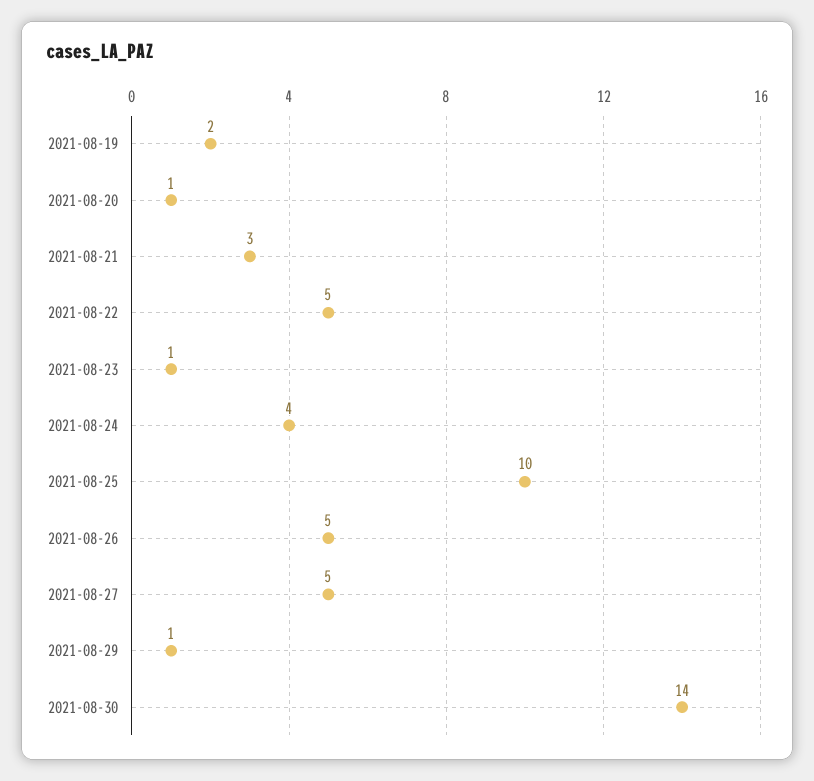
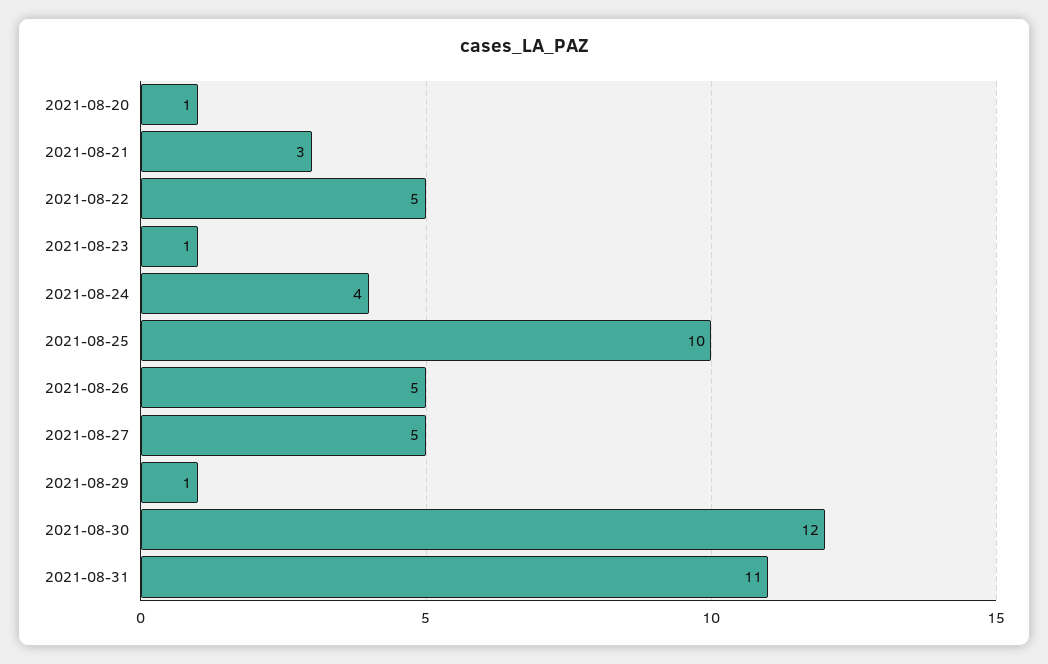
2021-08-19: 2 -> none
2021-08-30: 14 -> 12
2021-08-31: none -> 11

